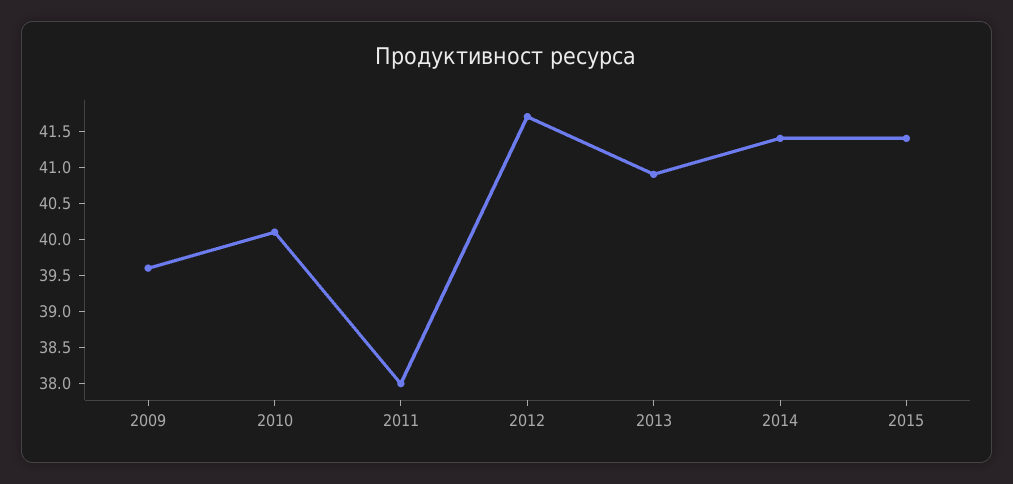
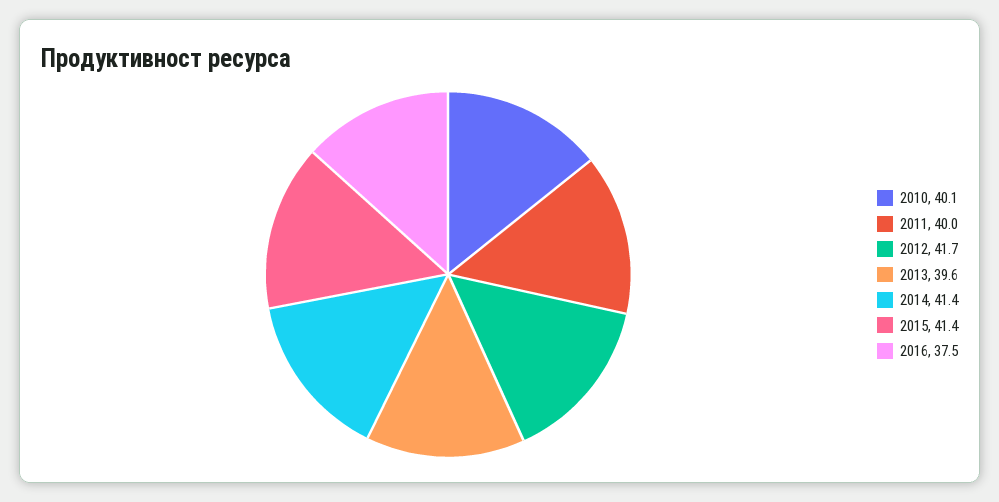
2009: 39.5 -> none
2011: 38 -> 40
2013: 41 -> 39.6
2016: none -> 37.5

